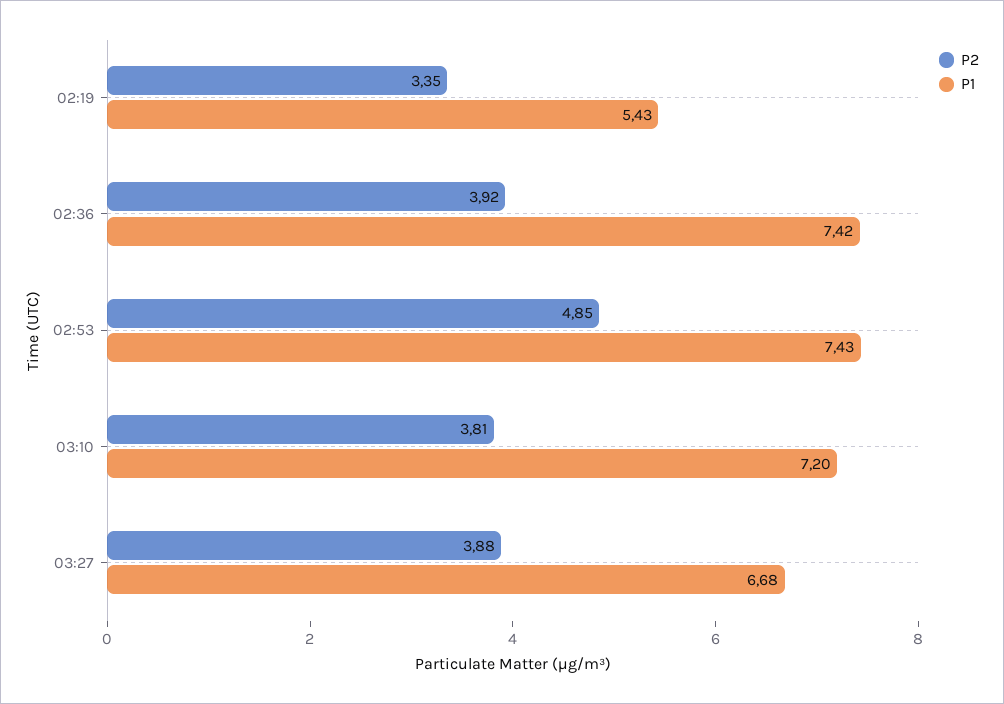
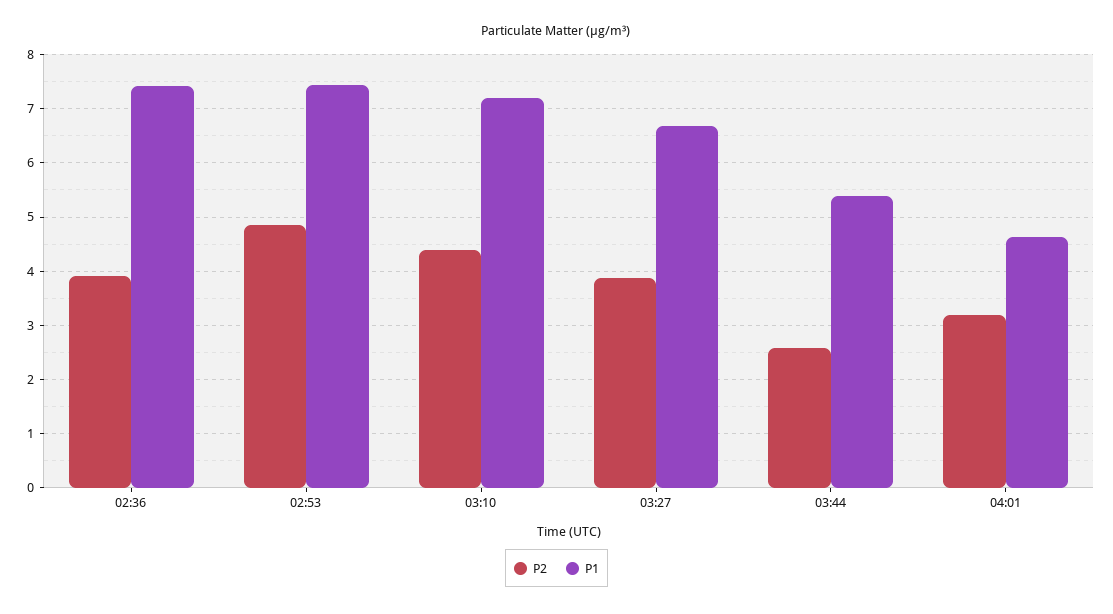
P2, 02:19: 3.35 -> none
P1, 02:19: 5.43 -> none
P2, 03:10: 3.81 -> 4.4
P2, 03:44: none -> 2.6
P1, 03:44: none -> 5.4
P2, 04:01: none -> 3.2
P1, 04:01: none -> 4.6

